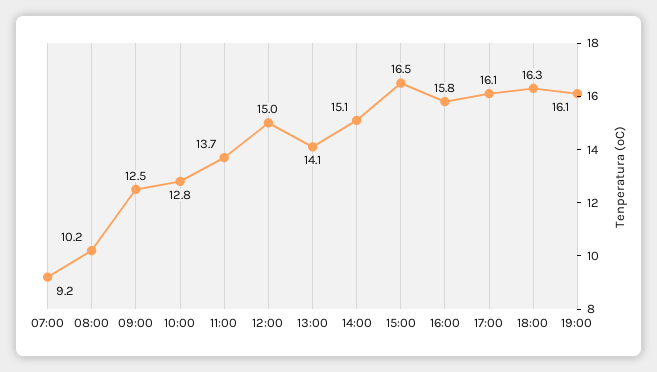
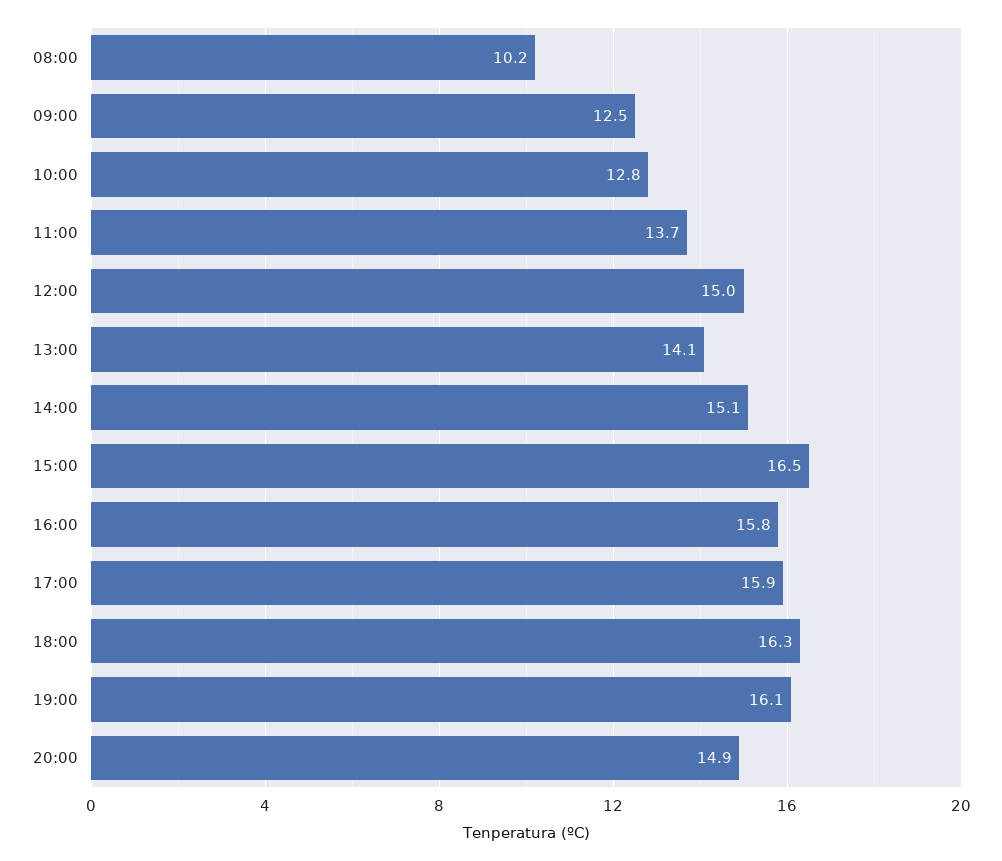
07:00: 9.2 -> none
17:00: 16.1 -> 15.9
20:00: none -> 14.9

